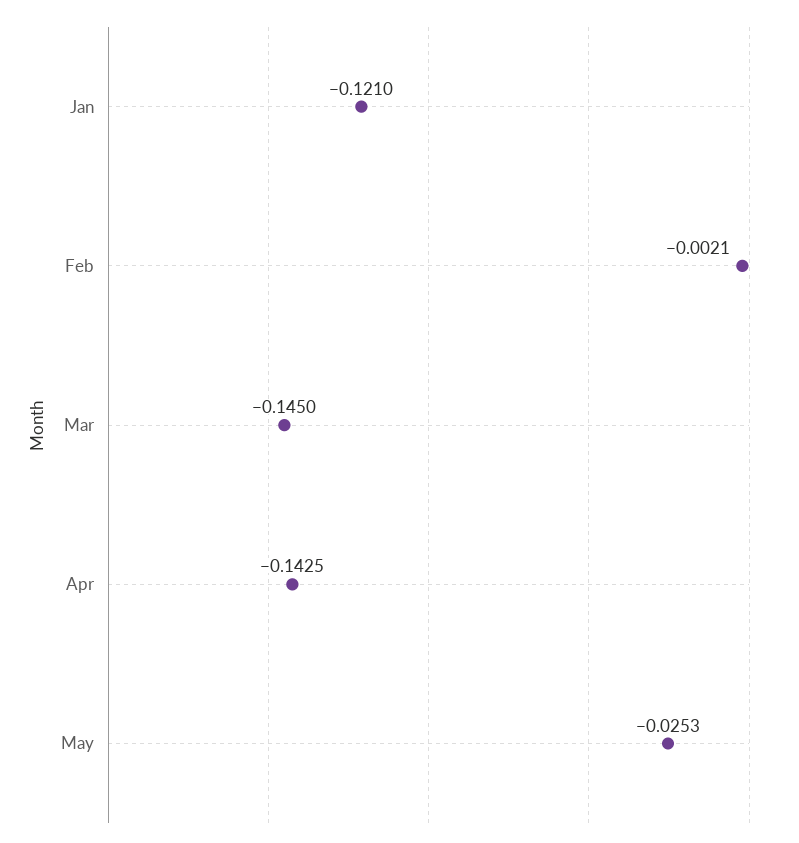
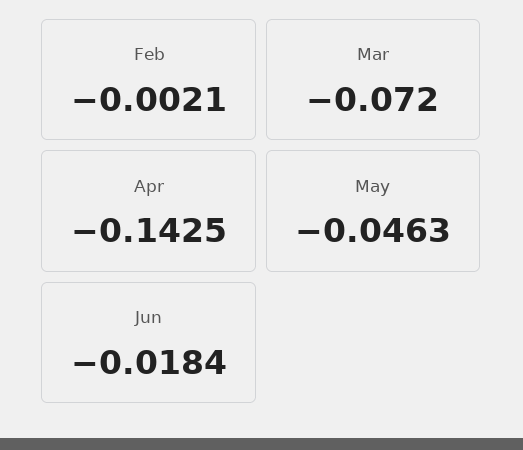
Jan: -0.121 -> none
Mar: -0.145 -> -0.072
May: -0.0253 -> -0.0463
Jun: none -> -0.0184

